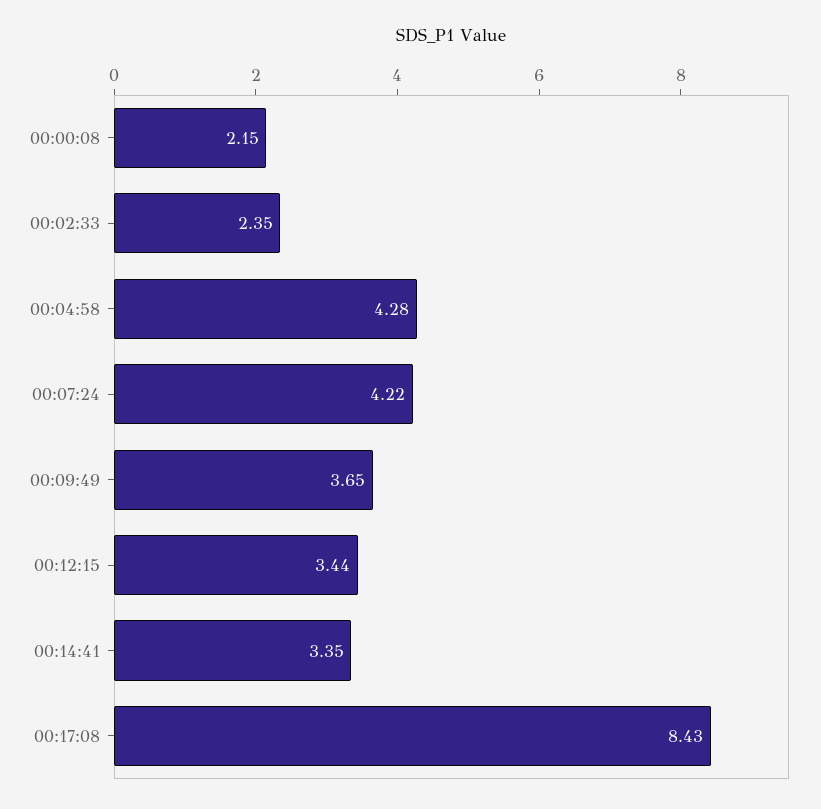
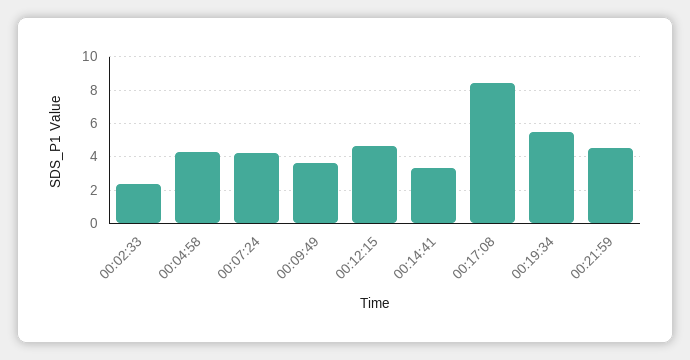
00:00:08: 2.15 -> none
00:12:15: 3.44 -> 4.5
00:19:34: none -> 5.5
00:21:59: none -> 4.5

